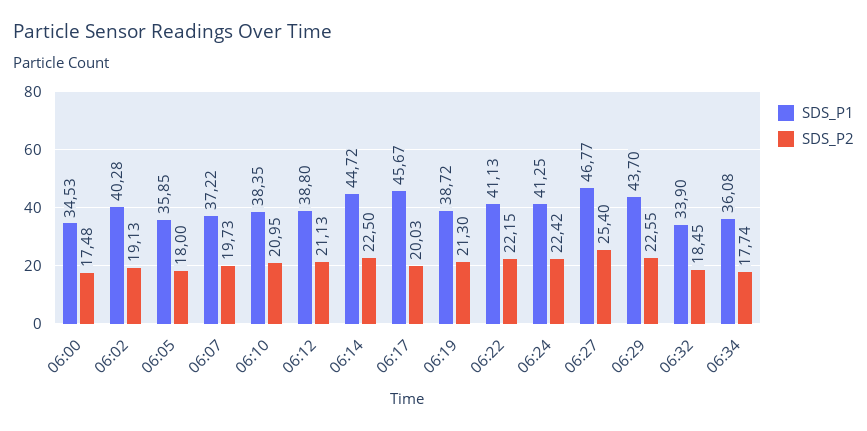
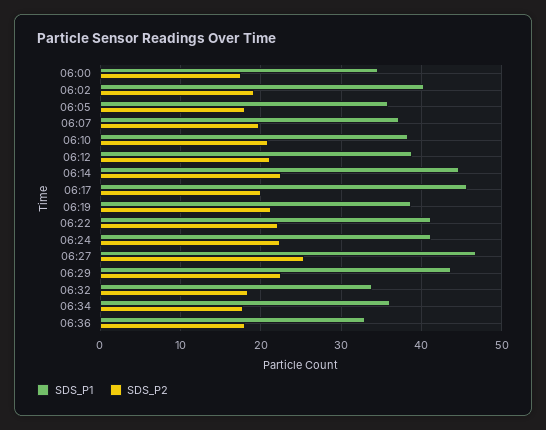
SDS_P1, 06:36: none -> 33
SDS_P2, 06:36: none -> 18

